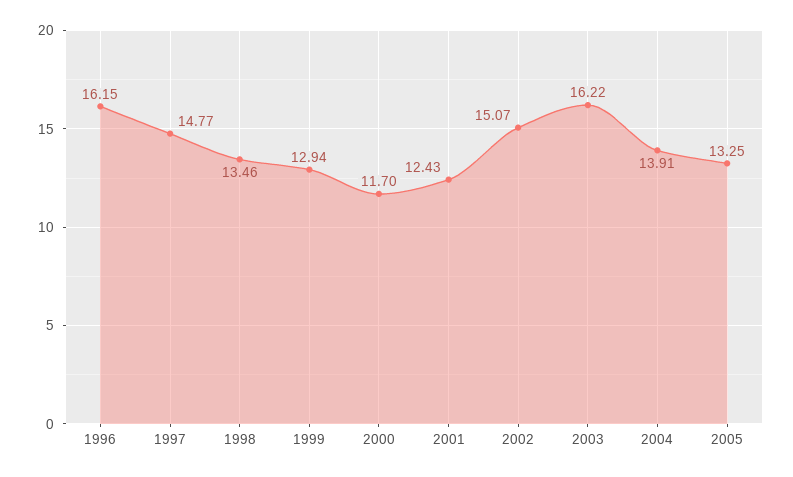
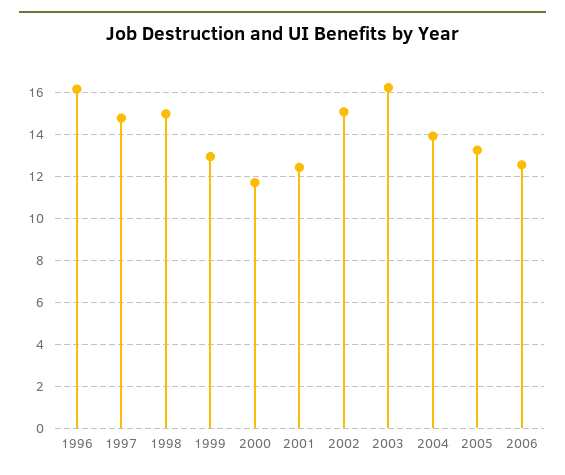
1998: 13.46 -> 15
2006: none -> 12.5

